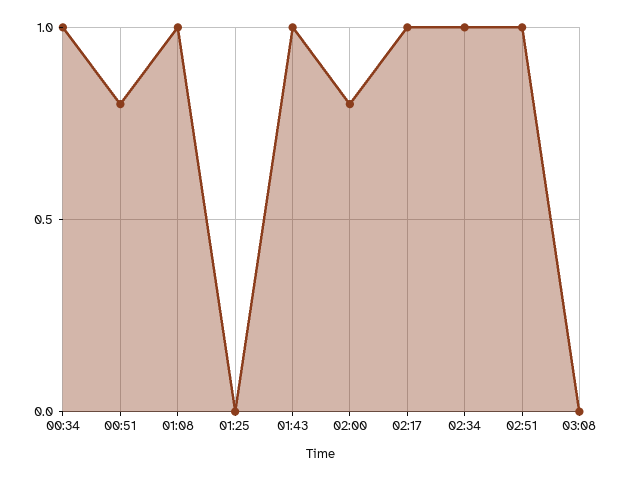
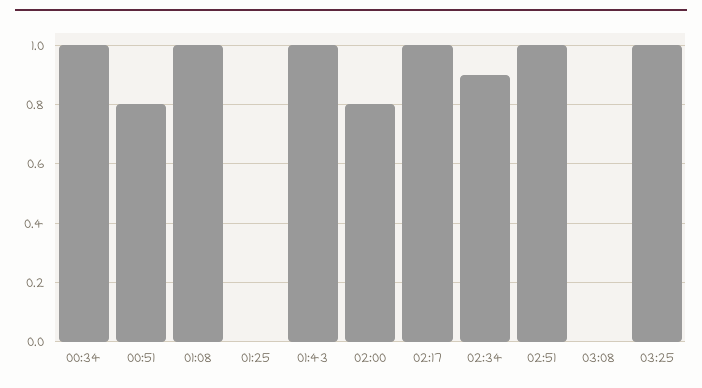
02:34: 1 -> 0.9
03:25: none -> 1

